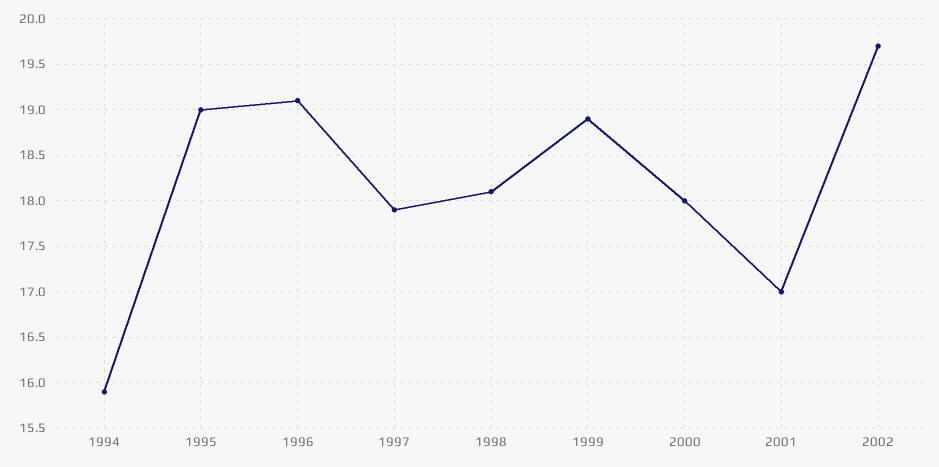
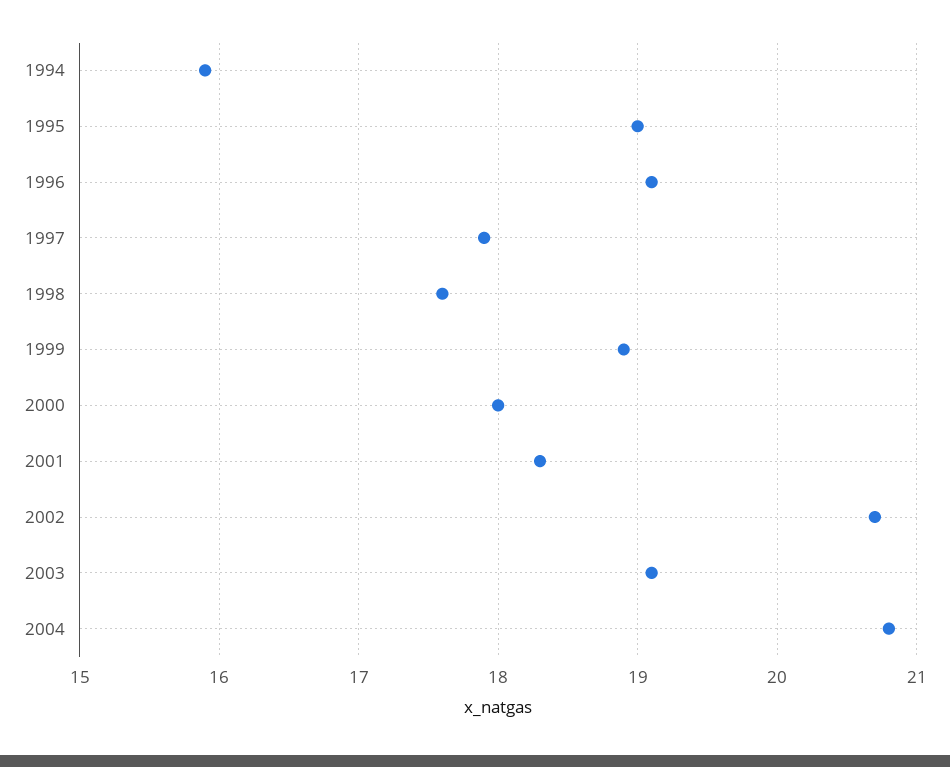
1998: 18.1 -> 17.6
2001: 17 -> 18.3
2002: 19.7 -> 20.7
2003: none -> 19.1
2004: none -> 20.8

